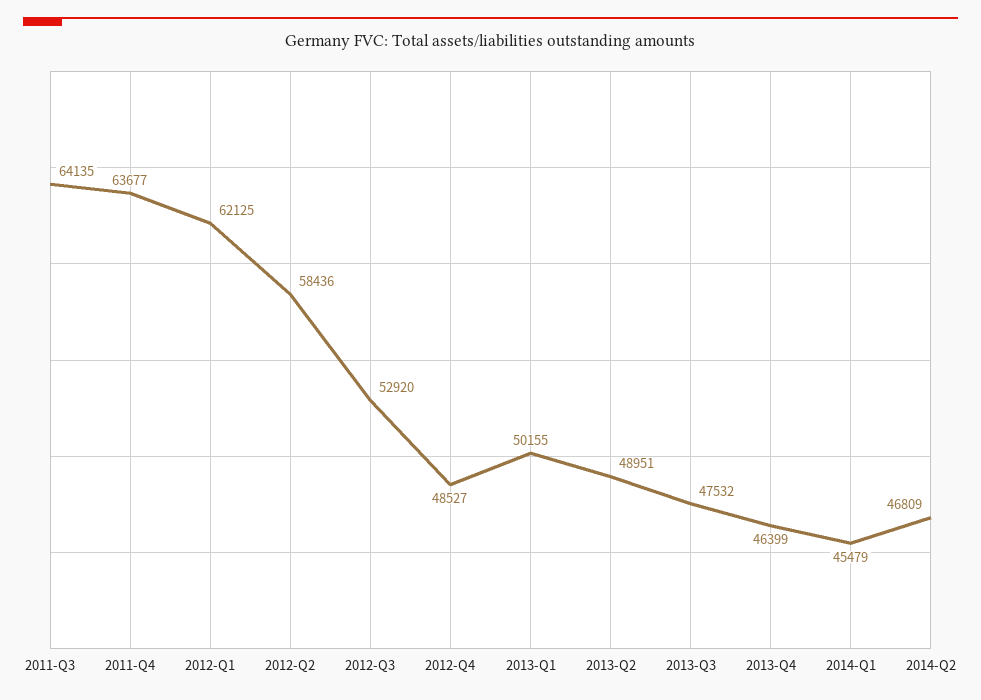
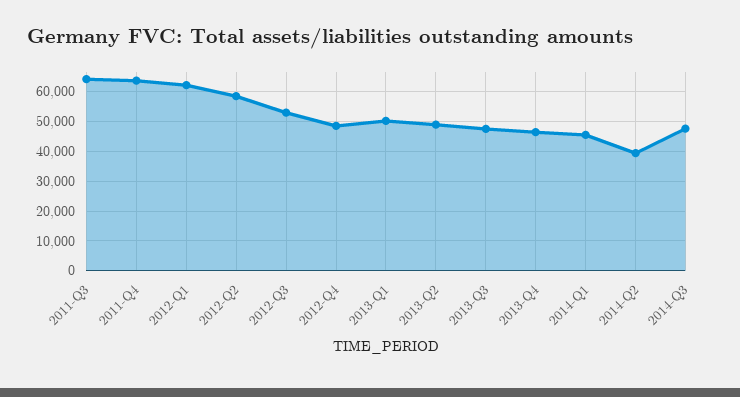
2014-Q2: 46809 -> 40000
2014-Q3: none -> 47500

